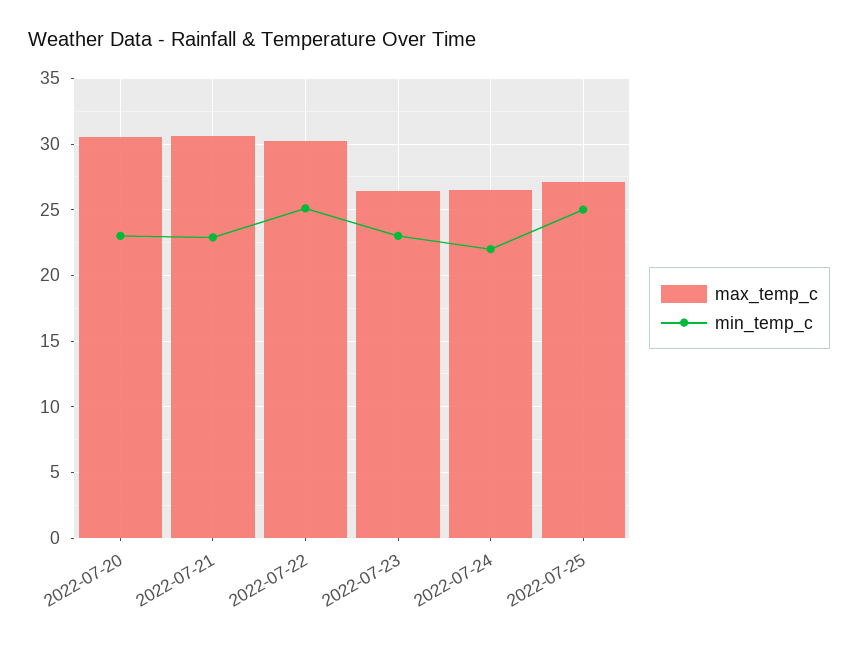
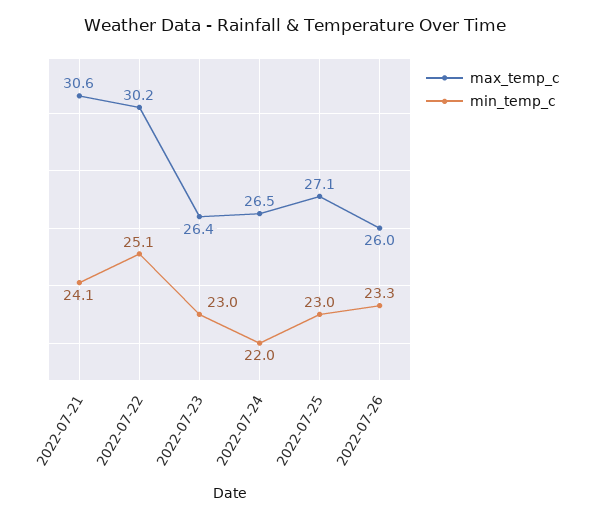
max_temp_c, 2022-07-20: 30.5 -> none
min_temp_c, 2022-07-20: 23 -> none
min_temp_c, 2022-07-21: 23 -> 24.1
min_temp_c, 2022-07-25: 25 -> 23
max_temp_c, 2022-07-26: none -> 26
min_temp_c, 2022-07-26: none -> 23.3

